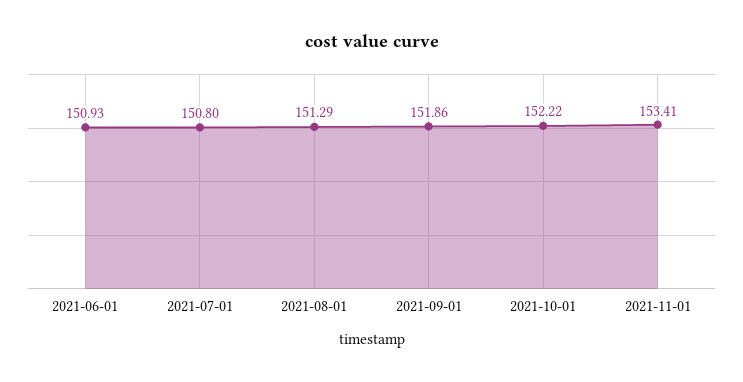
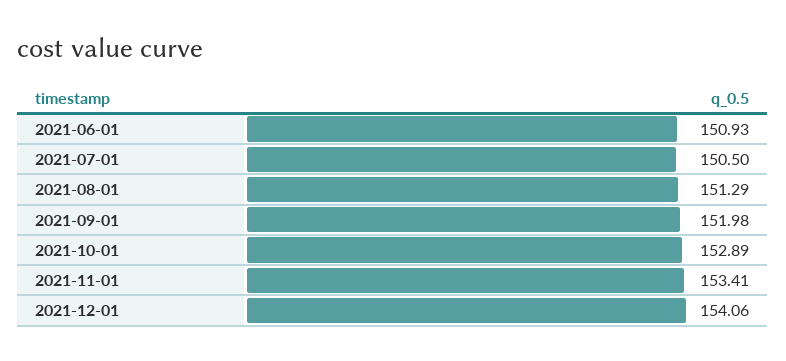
2021-07-01: 150.8 -> 150.5
2021-09-01: 151.86 -> 151.98
2021-10-01: 152.22 -> 152.89
2021-12-01: none -> 154.06

